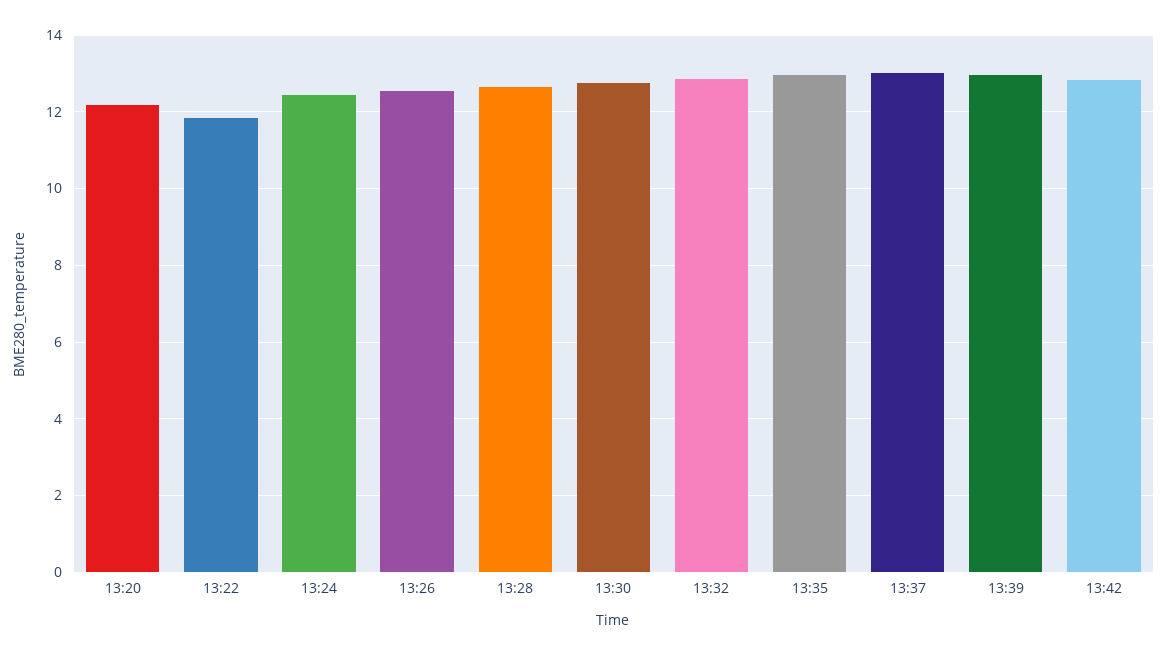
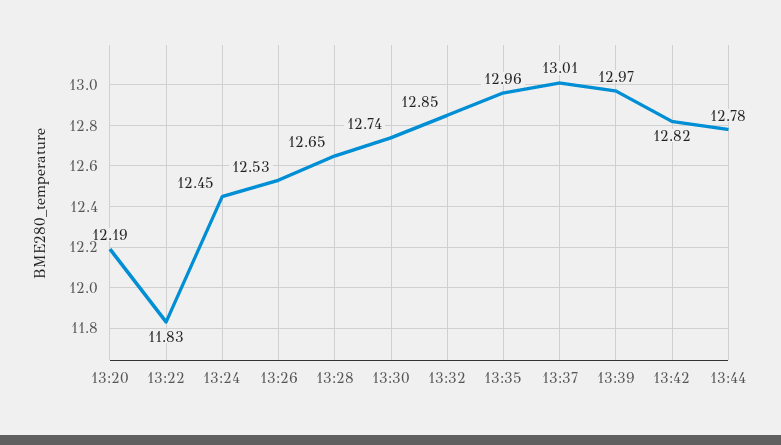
13:44: none -> 12.78

